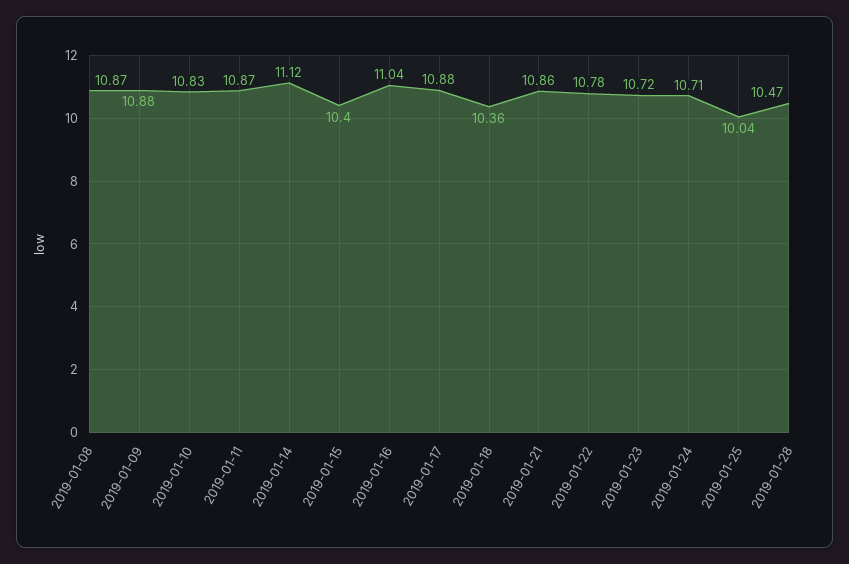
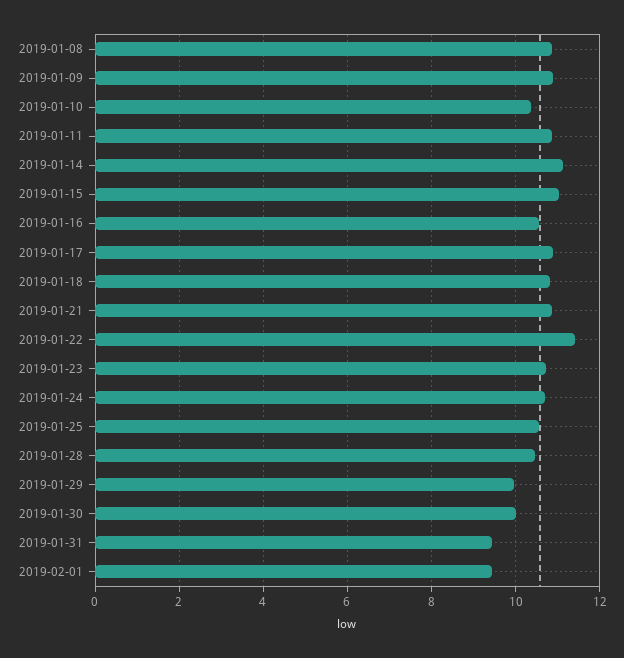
2019-01-10: 10.83 -> 10.4
2019-01-15: 10.4 -> 11
2019-01-16: 11.04 -> 10.6
2019-01-18: 10.36 -> 10.8
2019-01-22: 10.78 -> 11.4
2019-01-25: 10.04 -> 10.6
2019-01-29: none -> 10
2019-01-30: none -> 10
2019-01-31: none -> 9.4
2019-02-01: none -> 9.4

